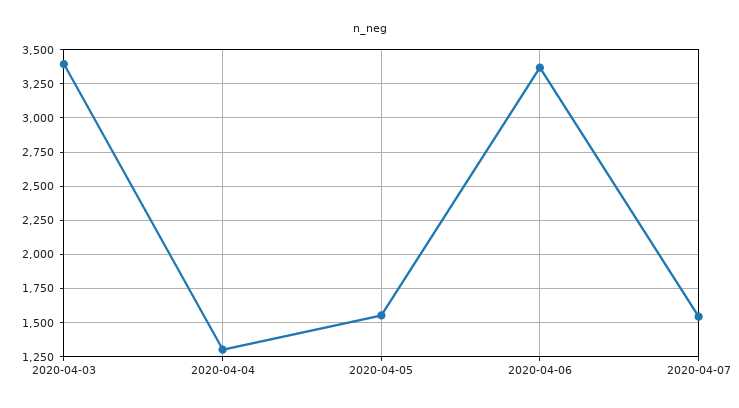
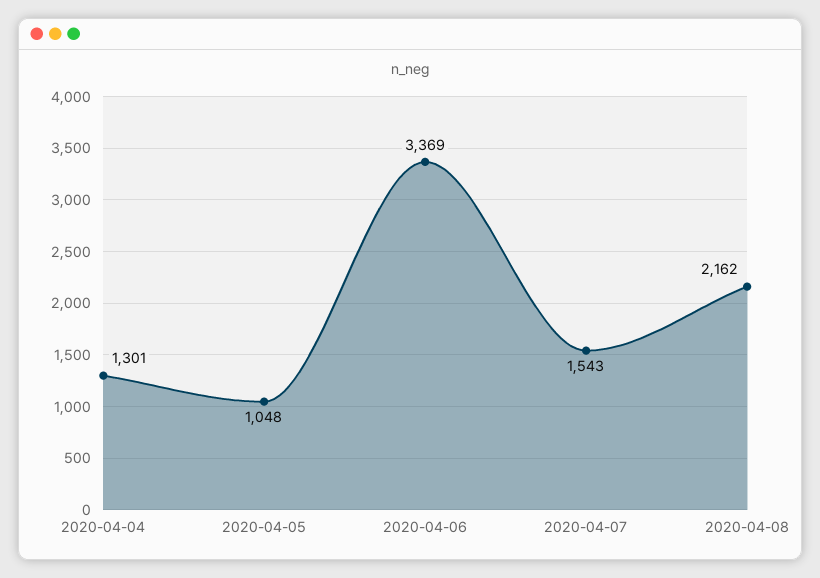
2020-04-03: 3400 -> none
2020-04-05: 1550 -> 1048
2020-04-08: none -> 2162

